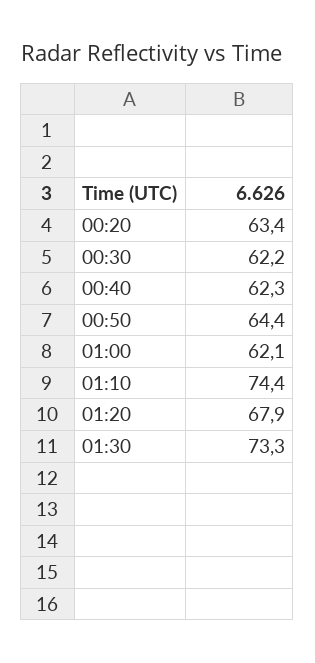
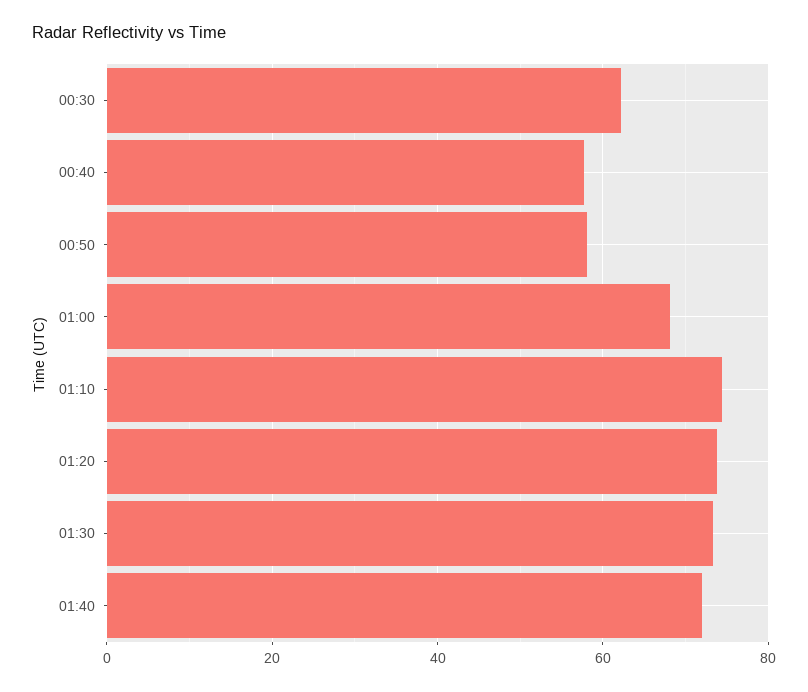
00:20: 63.4 -> none
00:40: 62.3 -> 58
00:50: 64.4 -> 58
01:00: 62.1 -> 68
01:20: 67.9 -> 74
01:40: none -> 72

